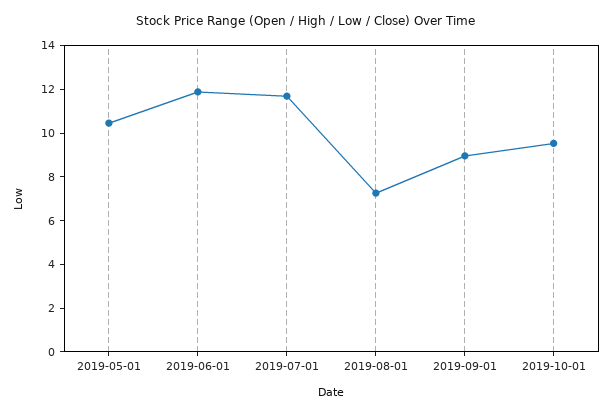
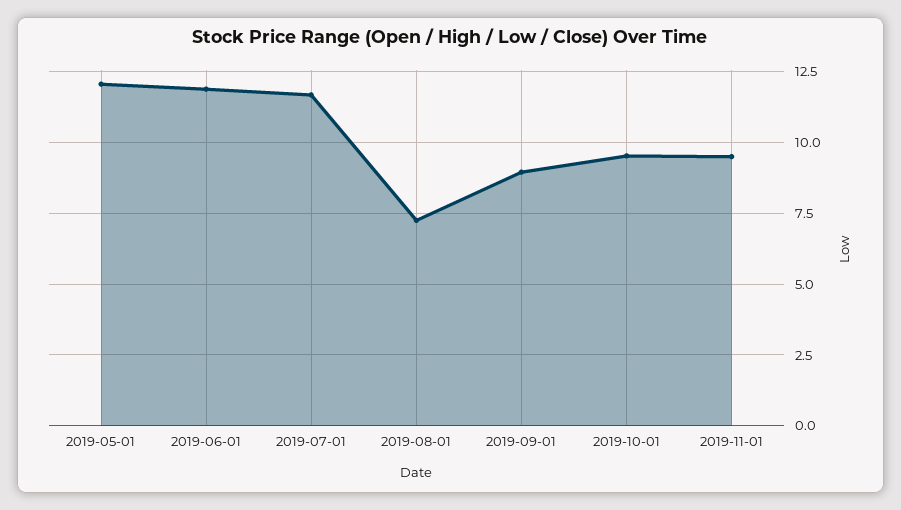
2019-05-01: 10.5 -> 12
2019-11-01: none -> 9.5

